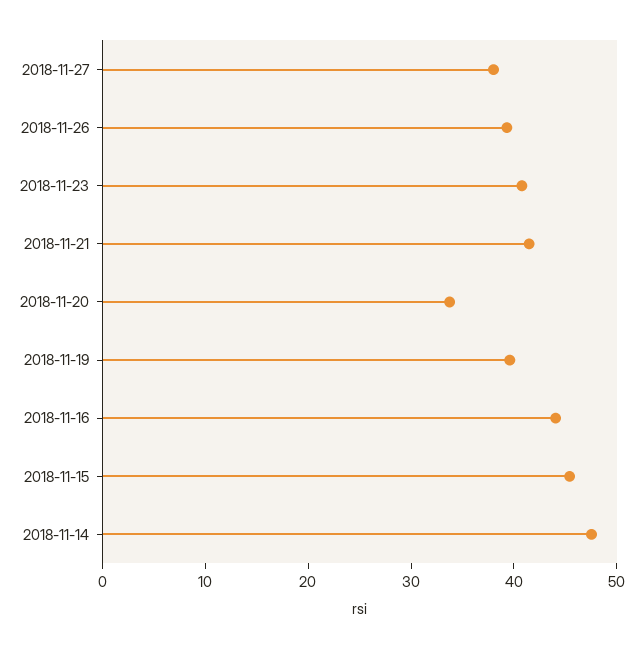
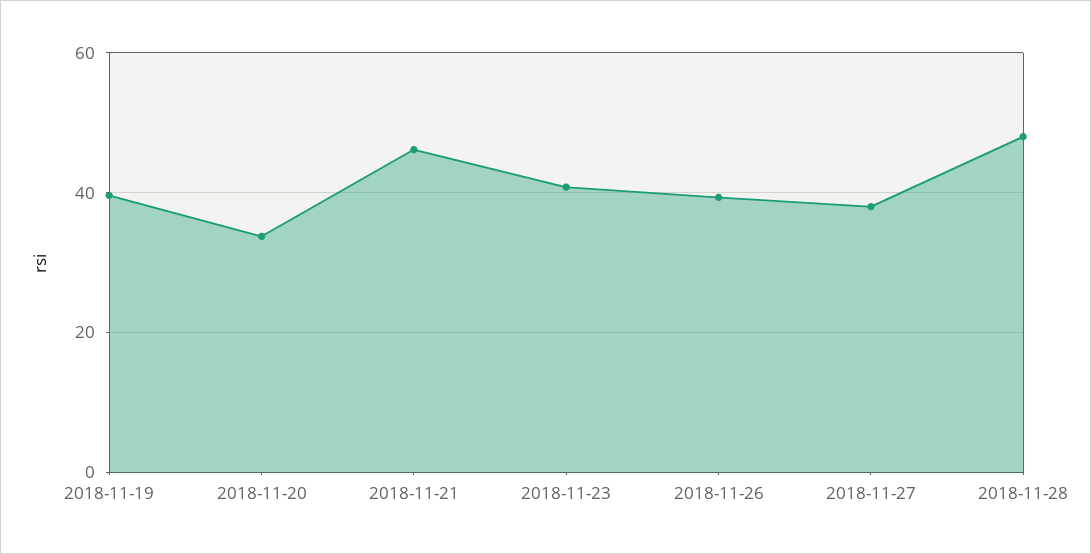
2018-11-21: 42 -> 46
2018-11-16: 44 -> none
2018-11-15: 46 -> none
2018-11-14: 48 -> none
2018-11-28: none -> 48

